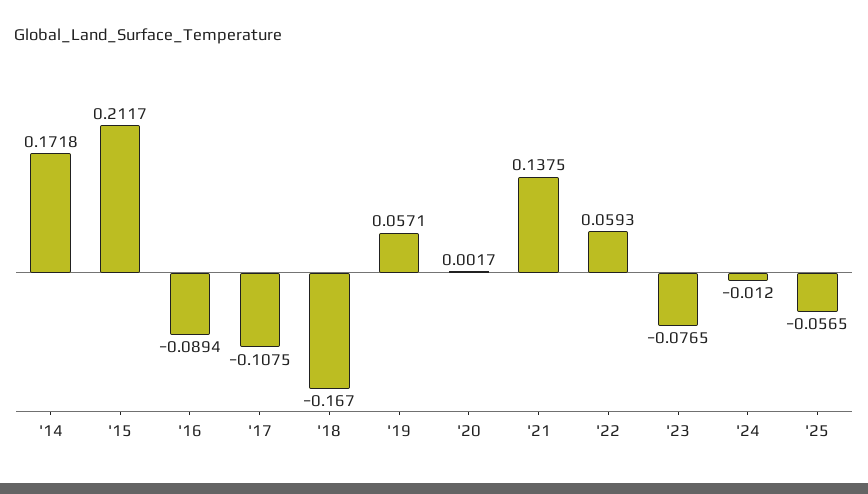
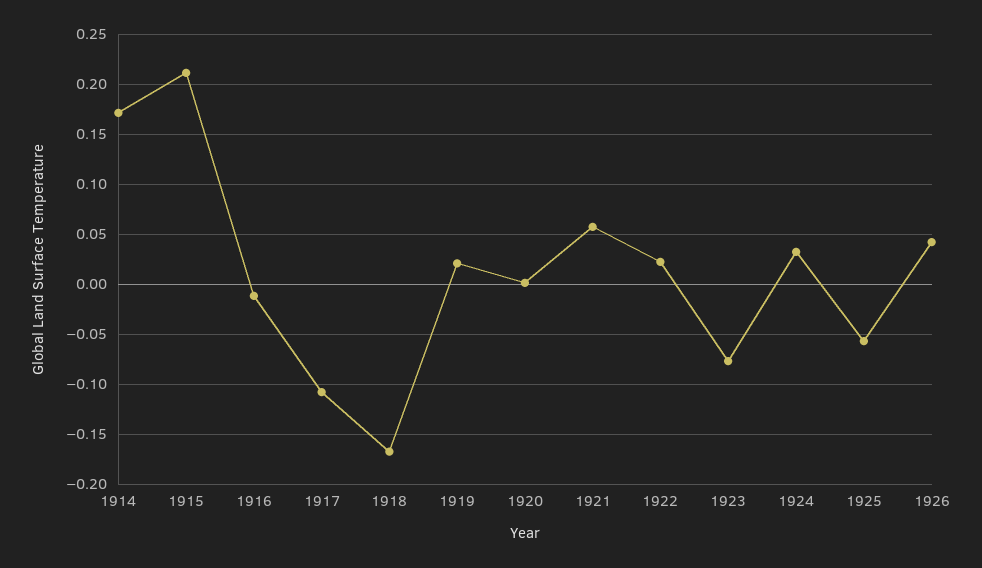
'16: -0.0894 -> -0.01
'19: 0.0571 -> 0.02
'21: 0.1375 -> 0.06
'22: 0.0593 -> 0.02
'24: -0.012 -> 0.03
1926: none -> 0.04

